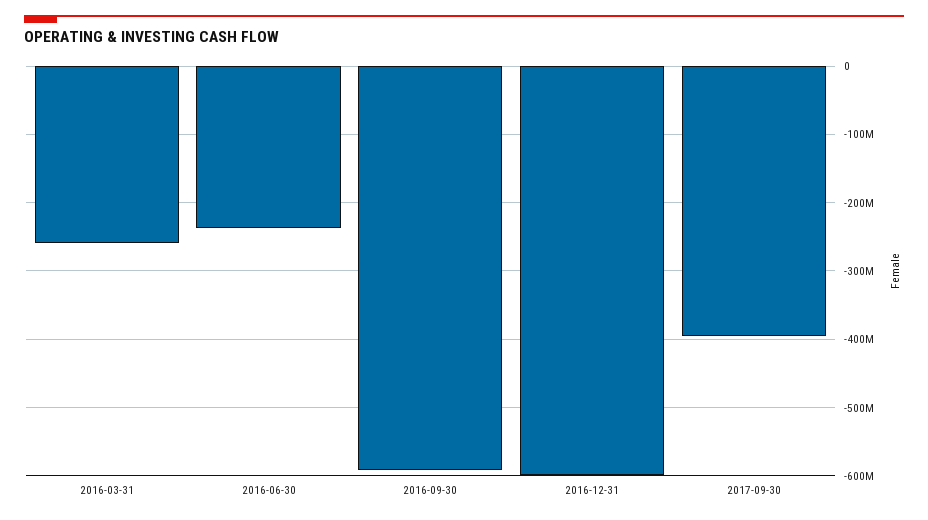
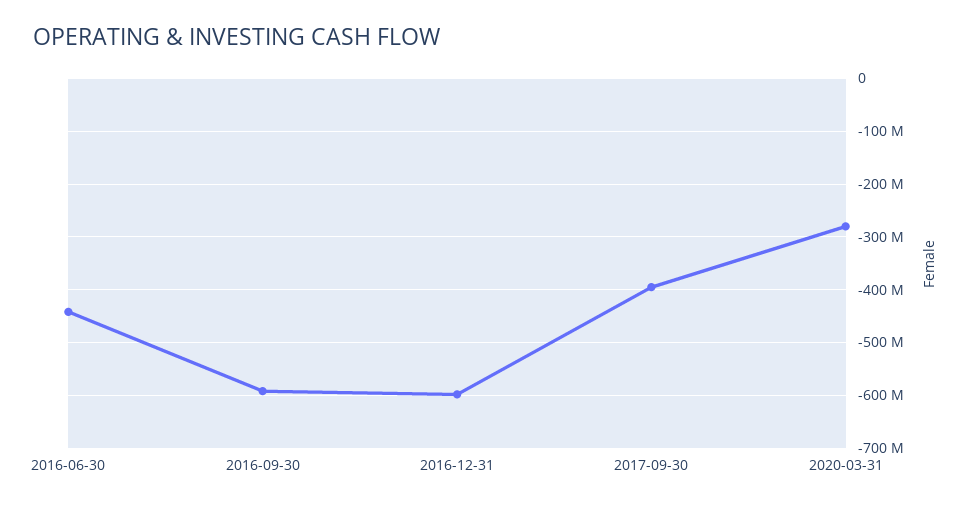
2016-03-31: -260000000 -> none
2016-06-30: -240000000 -> -440000000
2020-03-31: none -> -280000000

